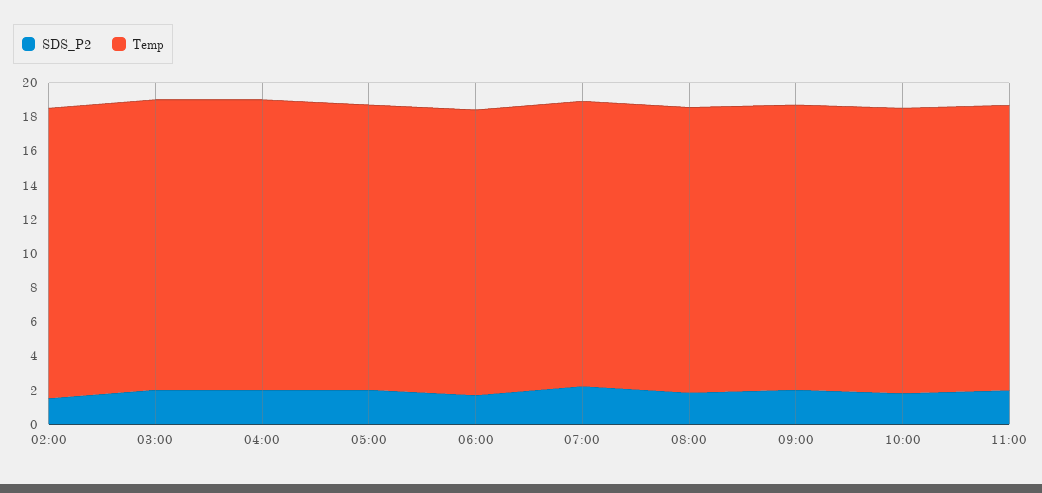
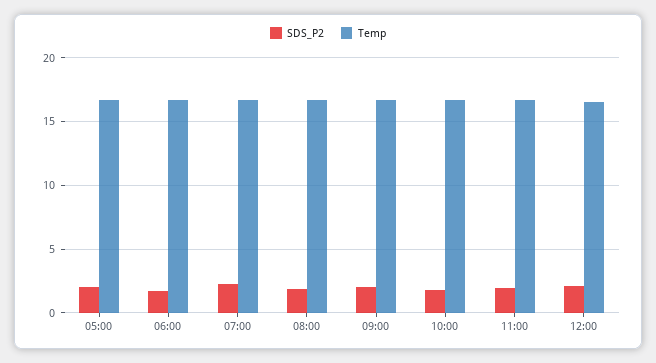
SDS_P2, 02:00: 1.5 -> none
Temp, 02:00: 17 -> none
SDS_P2, 03:00: 2 -> none
Temp, 03:00: 17 -> none
SDS_P2, 04:00: 2 -> none
Temp, 04:00: 17 -> none
SDS_P2, 12:00: none -> 2
Temp, 12:00: none -> 16.5

